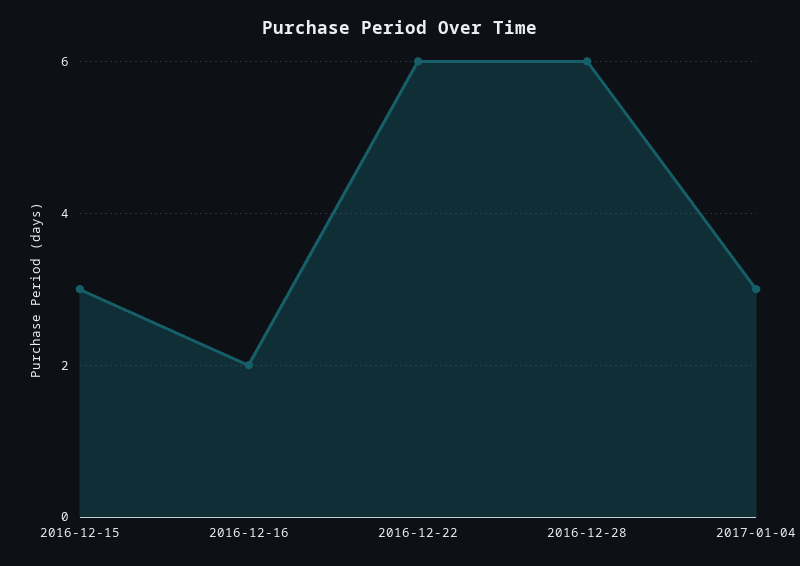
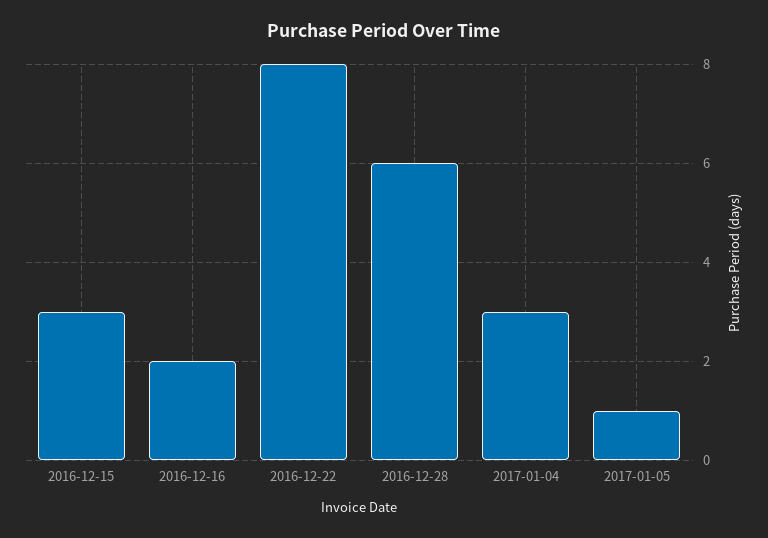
2016-12-22: 6 -> 8
2017-01-05: none -> 1

